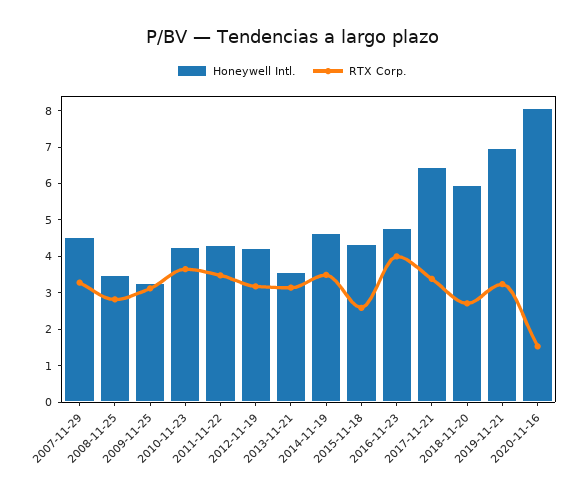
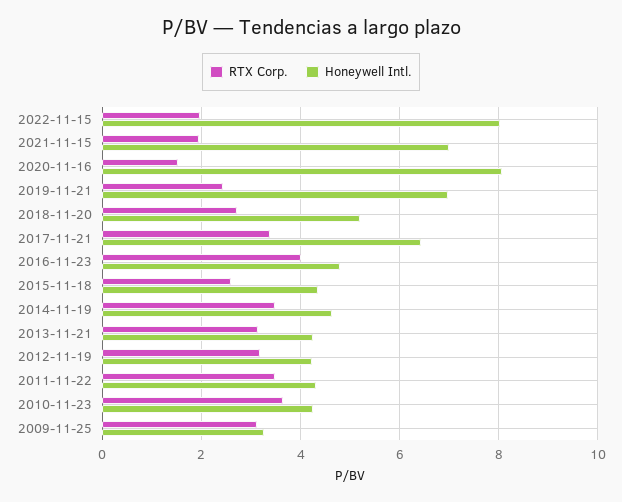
Honeywell Intl., 2007-11-29: 4.5 -> none
RTX Corp., 2007-11-29: 3.25 -> none
Honeywell Intl., 2008-11-25: 3.5 -> none
RTX Corp., 2008-11-25: 2.75 -> none
Honeywell Intl., 2013-11-21: 3.5 -> 4.2
Honeywell Intl., 2018-11-20: 6 -> 5.2
RTX Corp., 2019-11-21: 3.25 -> 2.4
RTX Corp., 2022-11-15: none -> 2
Honeywell Intl., 2022-11-15: none -> 8
RTX Corp., 2021-11-15: none -> 2
Honeywell Intl., 2021-11-15: none -> 7

